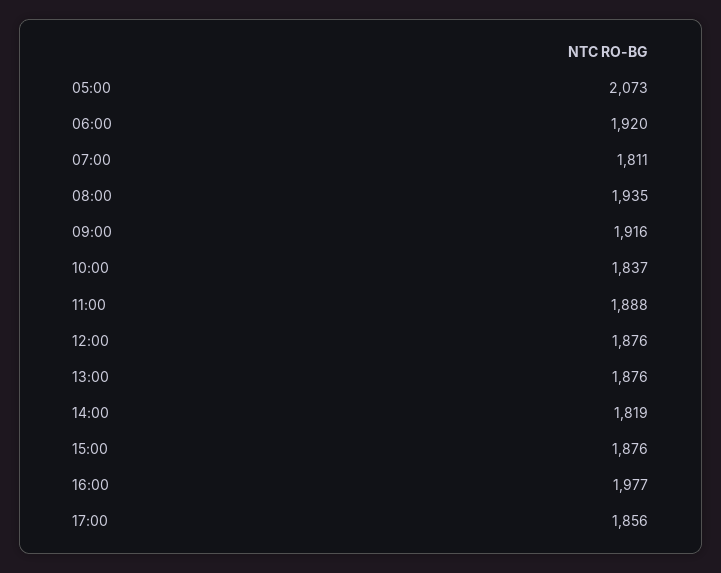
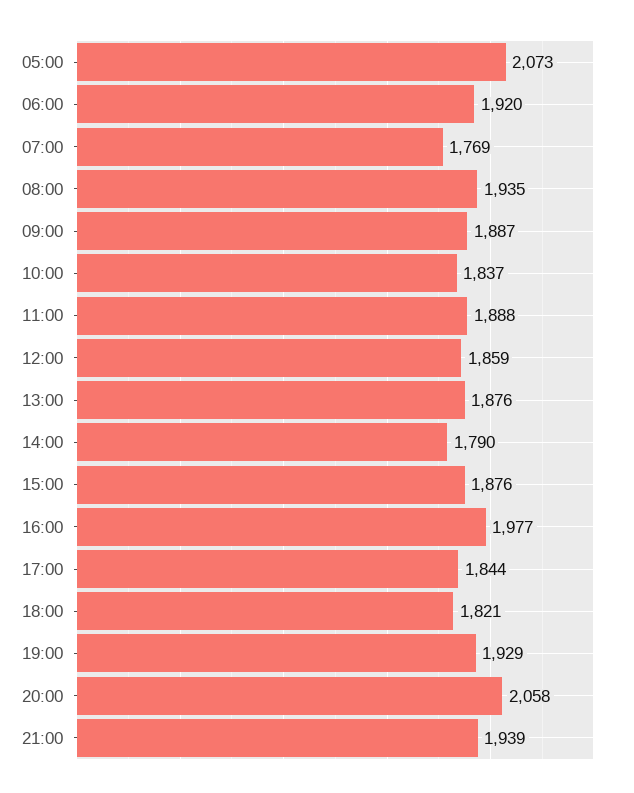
07:00: 1811 -> 1769
09:00: 1916 -> 1887
12:00: 1876 -> 1859
14:00: 1819 -> 1790
17:00: 1856 -> 1844
18:00: none -> 1821
19:00: none -> 1929
20:00: none -> 2058
21:00: none -> 1939

